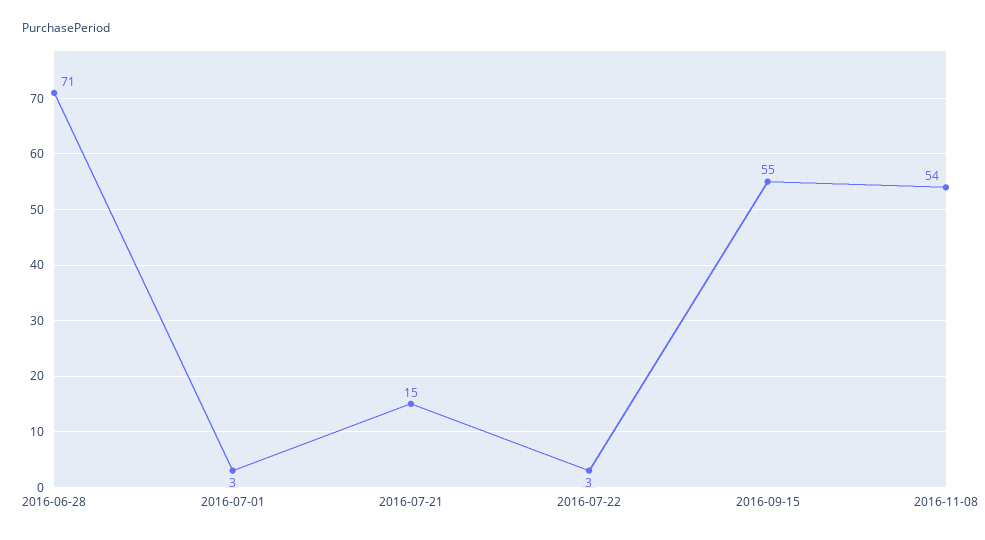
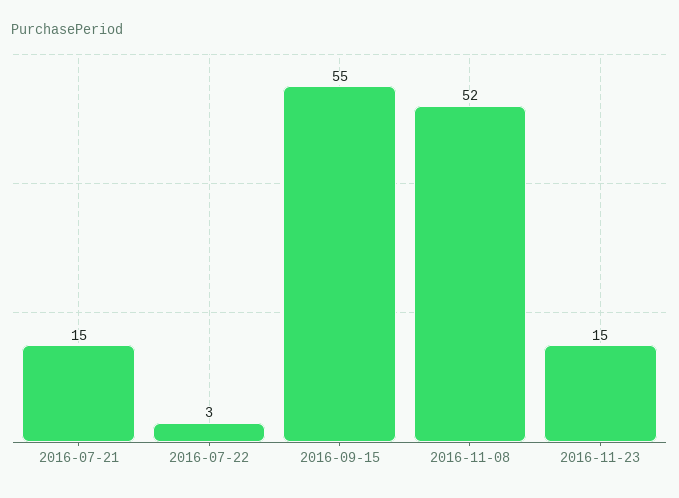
2016-06-28: 71 -> none
2016-07-01: 3 -> none
2016-11-08: 54 -> 52
2016-11-23: none -> 15

